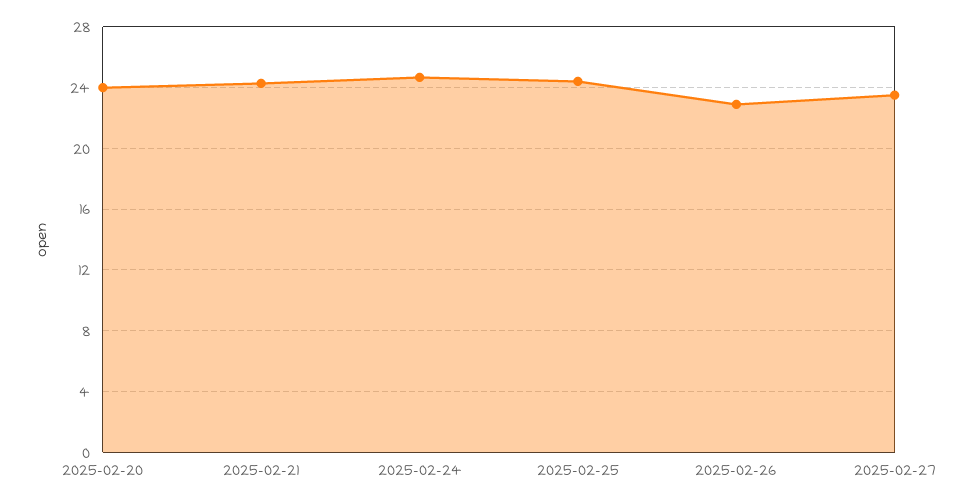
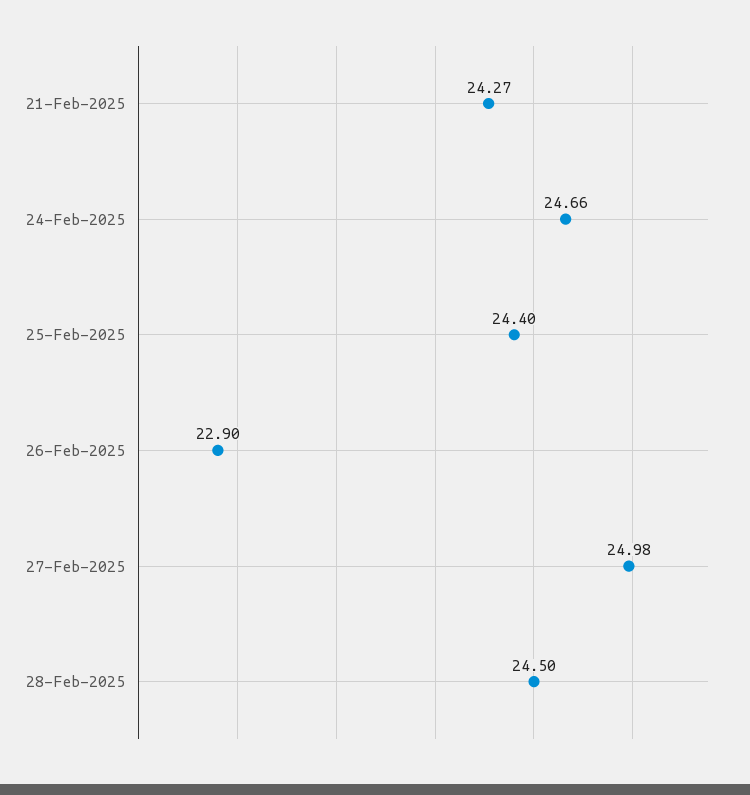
2025-02-20: 24 -> none
2025-02-27: 23.5 -> 24.98
28-Feb-2025: none -> 24.5

